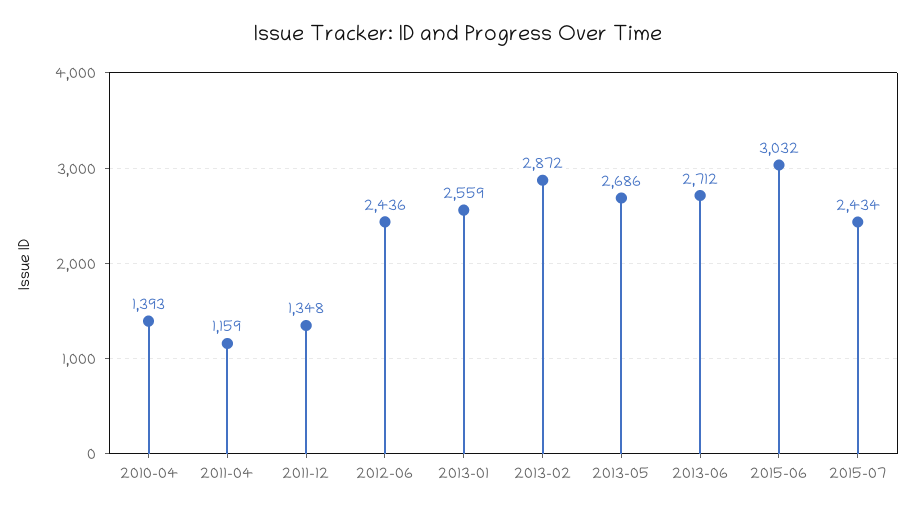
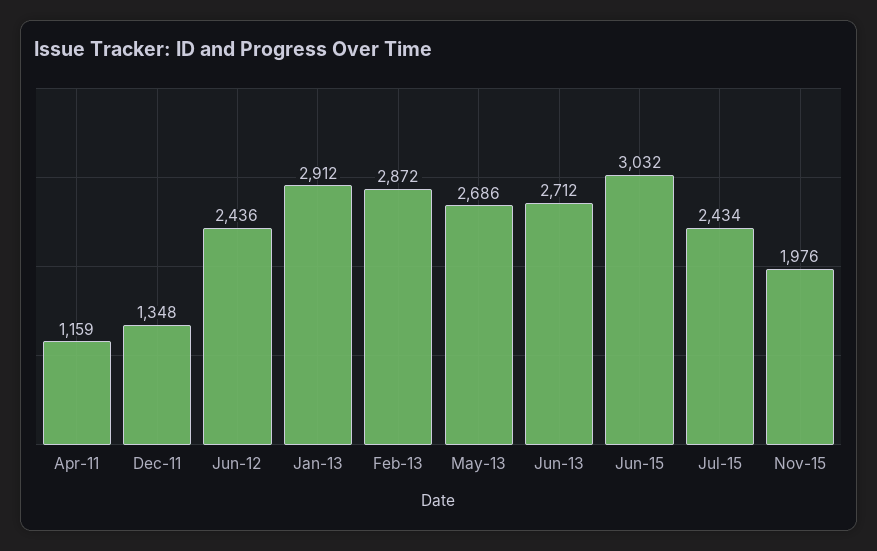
2010-04: 1393 -> none
2013-01: 2559 -> 2912
Nov-15: none -> 1976

